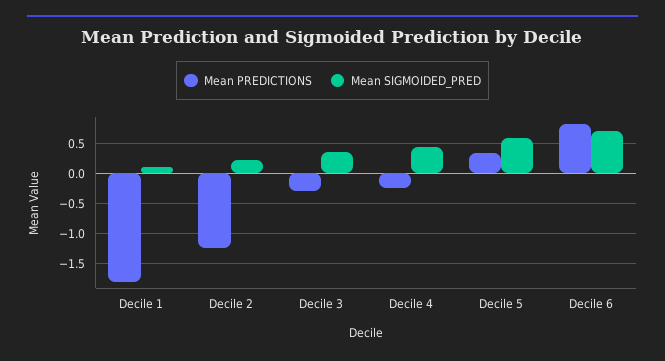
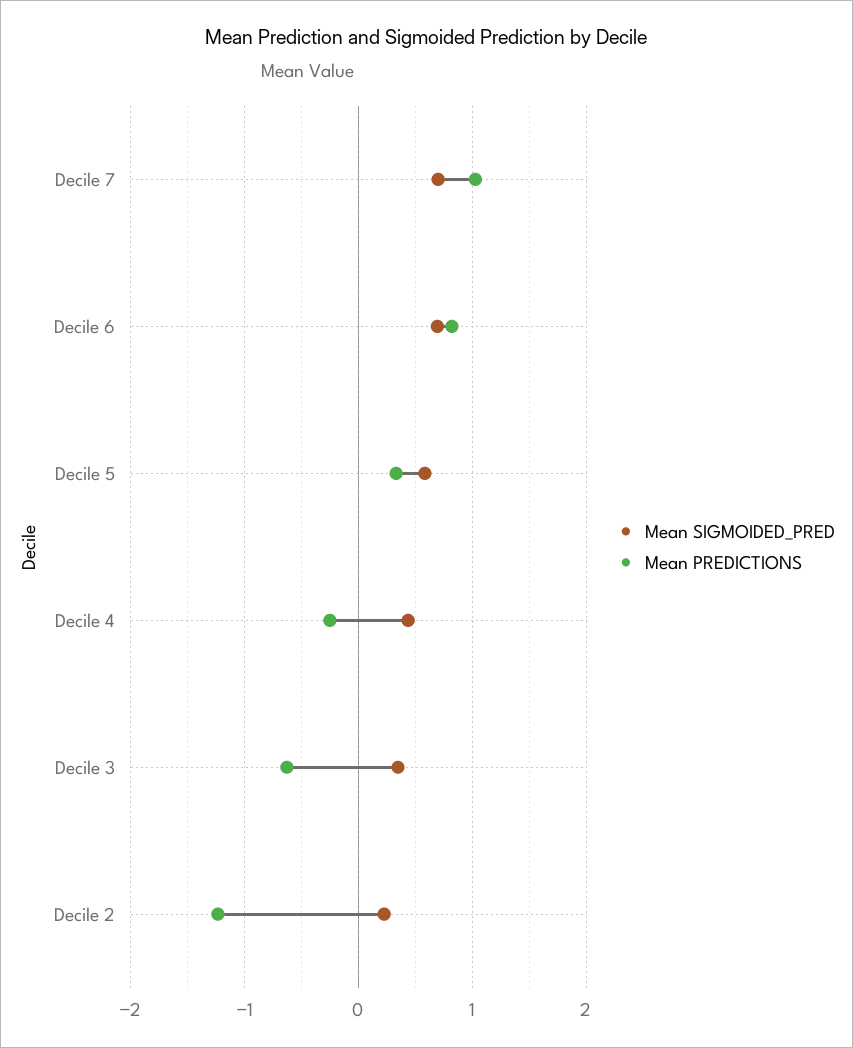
Mean PREDICTIONS, Decile 1: -1.8 -> none
Mean SIGMOIDED_PRED, Decile 1: 0.1 -> none
Mean PREDICTIONS, Decile 3: -0.3 -> -0.6
Mean SIGMOIDED_PRED, Decile 7: none -> 0.7
Mean PREDICTIONS, Decile 7: none -> 1

